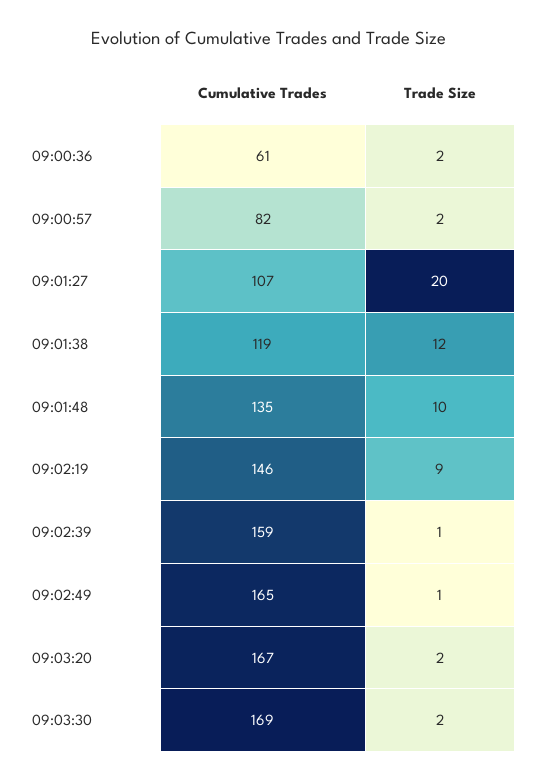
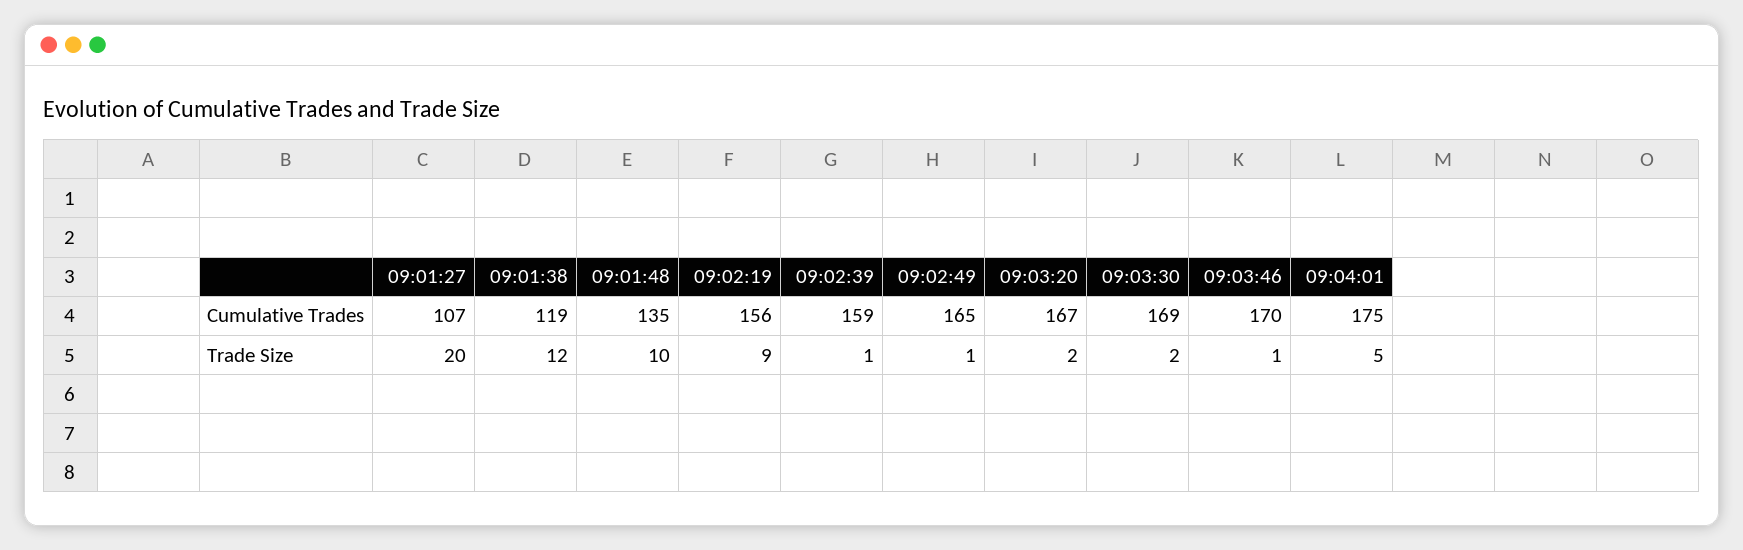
Cumulative Trades, 09:00:36: 61 -> none
Trade Size, 09:00:36: 2 -> none
Cumulative Trades, 09:00:57: 82 -> none
Trade Size, 09:00:57: 2 -> none
Cumulative Trades, 09:02:19: 146 -> 156
Cumulative Trades, 09:03:46: none -> 170
Cumulative Trades, 09:04:01: none -> 175
Trade Size, 09:03:46: none -> 1
Trade Size, 09:04:01: none -> 5

